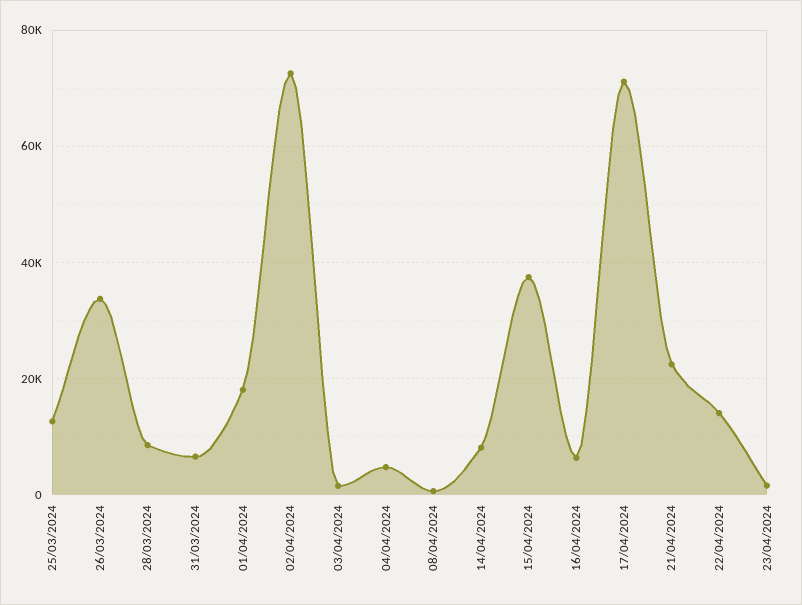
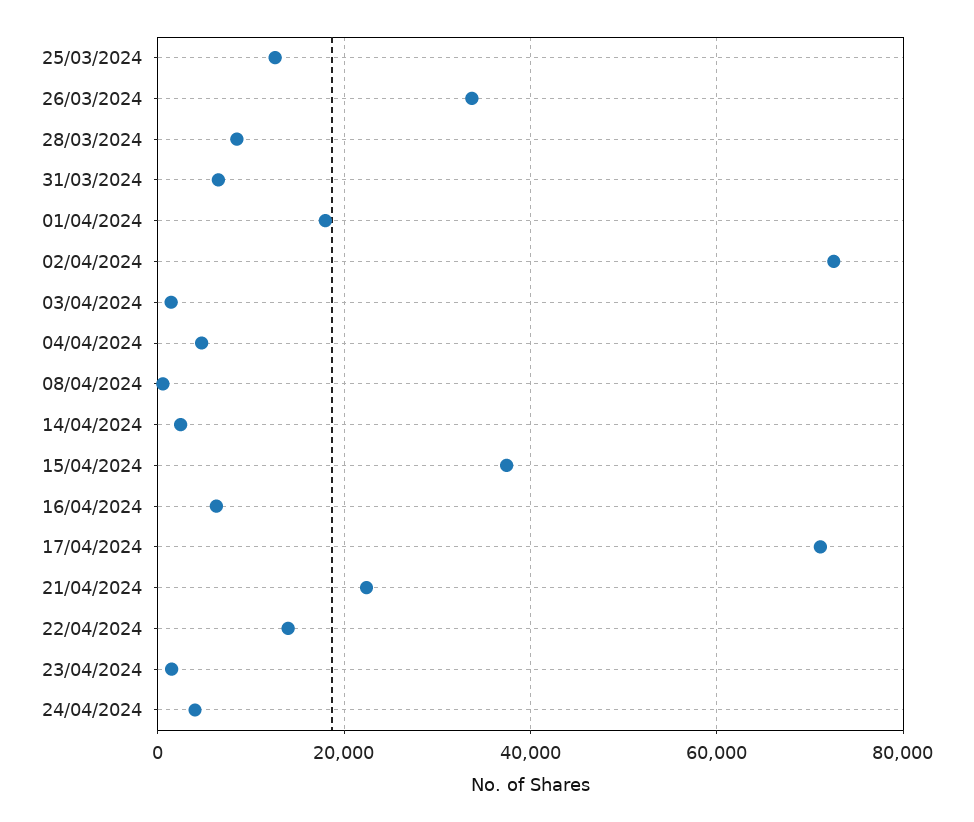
14/04/2024: 8000 -> 2000
24/04/2024: none -> 4000

